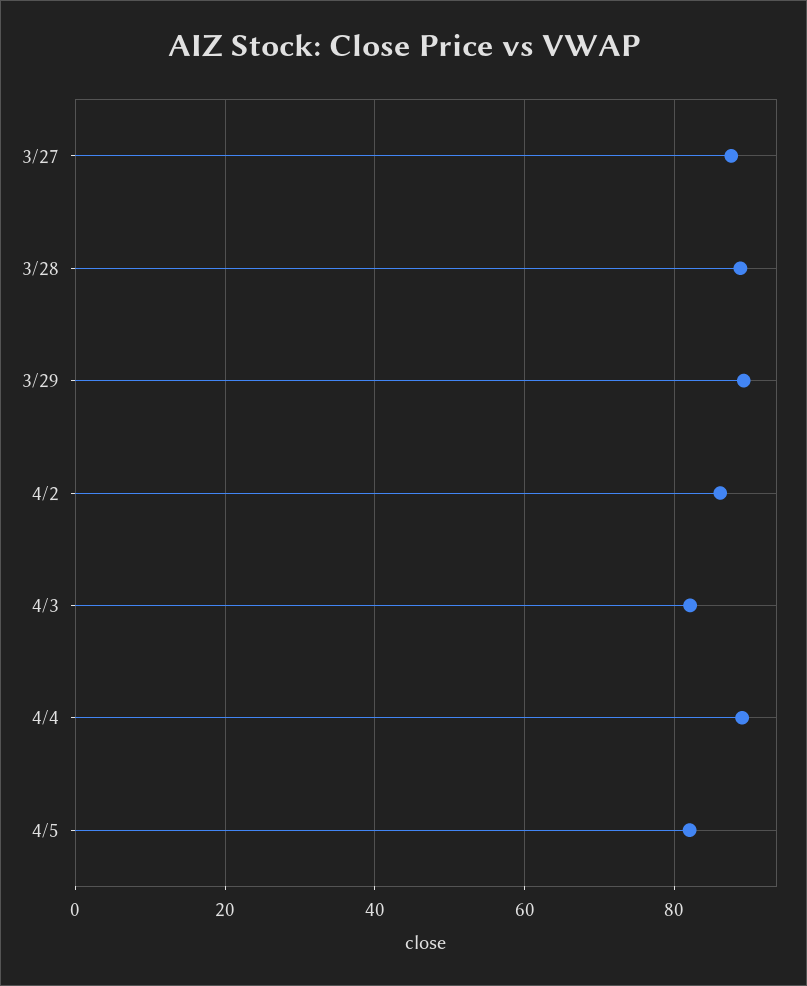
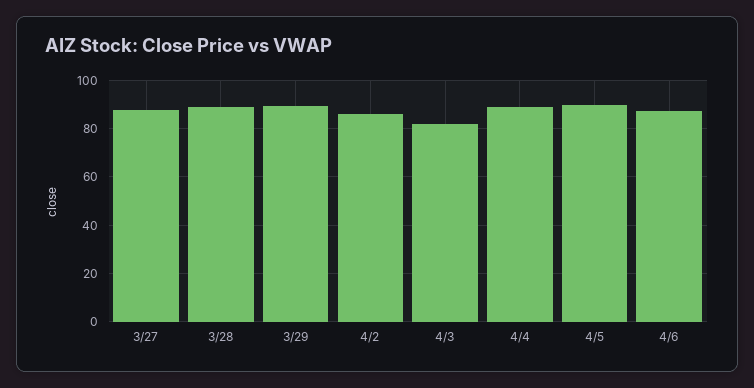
4/5: 82 -> 90
4/6: none -> 87.5

